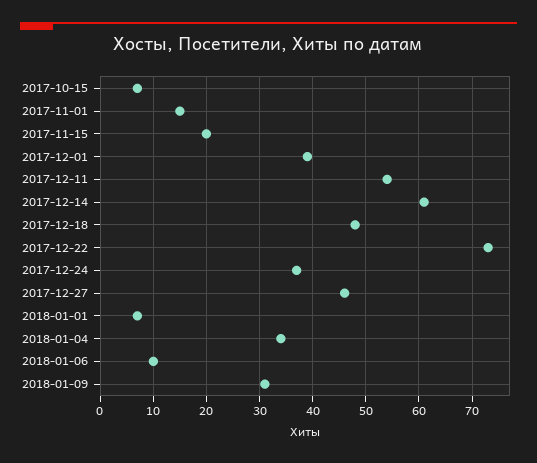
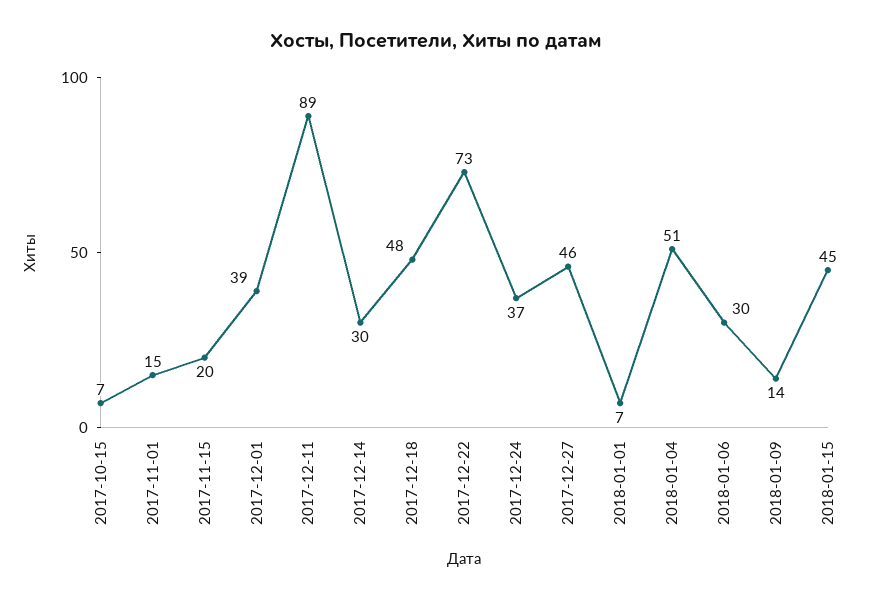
2017-12-11: 55 -> 89
2017-12-14: 60 -> 30
2018-01-04: 35 -> 51
2018-01-06: 10 -> 30
2018-01-09: 30 -> 14
2018-01-15: none -> 45

